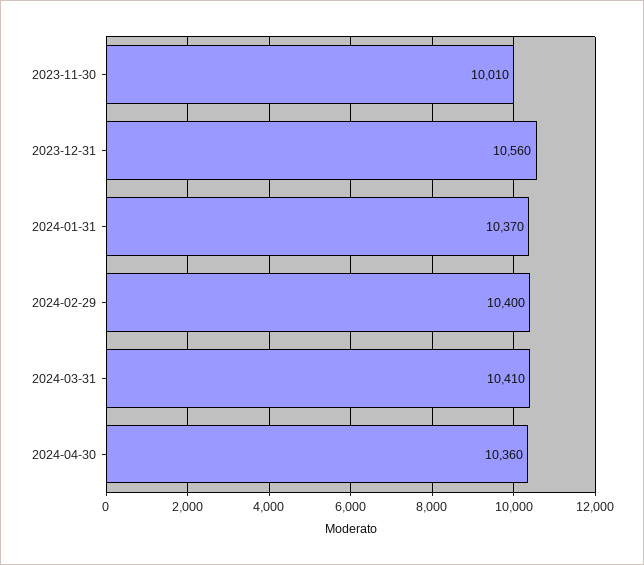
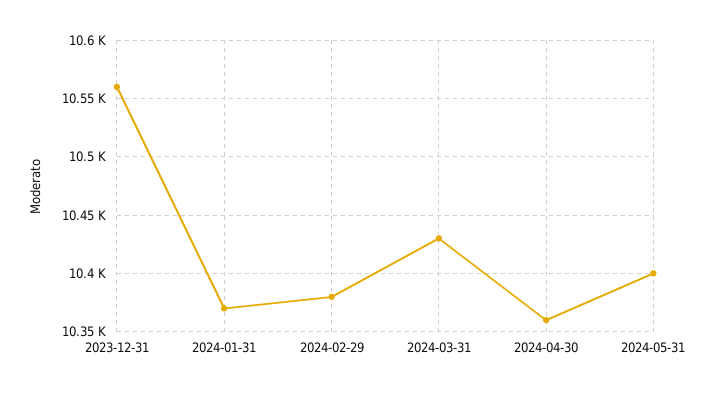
2023-11-30: 10010 -> none
2024-02-29: 10400 -> 10380
2024-03-31: 10410 -> 10430
2024-05-31: none -> 10400

